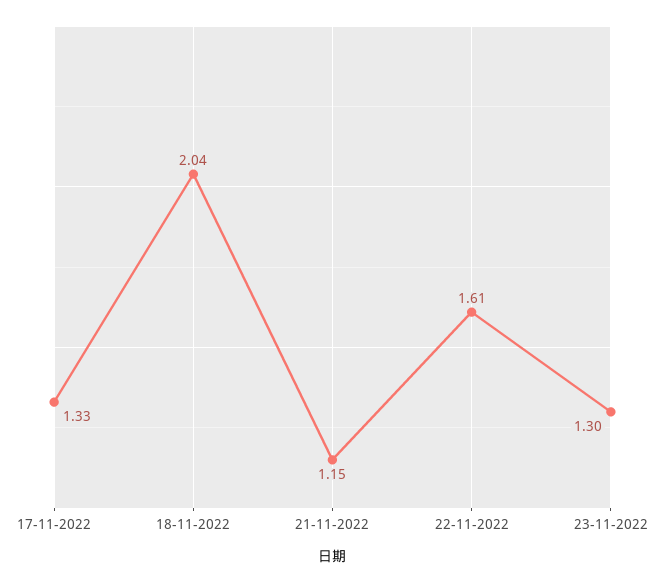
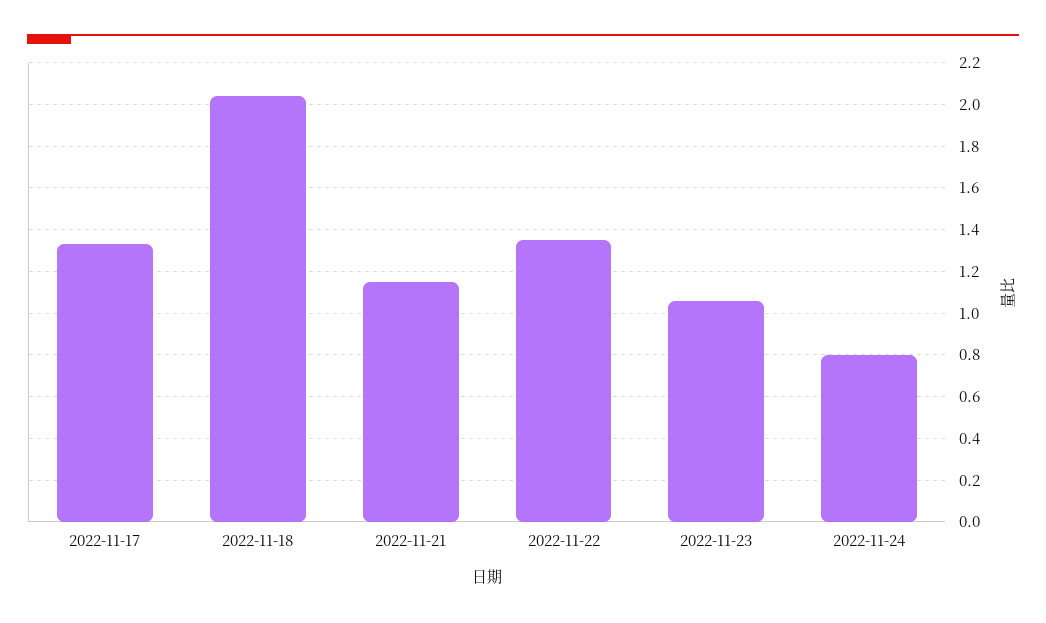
22-11-2022: 1.61 -> 1.35
23-11-2022: 1.3 -> 1.05
2022-11-24: none -> 0.8

